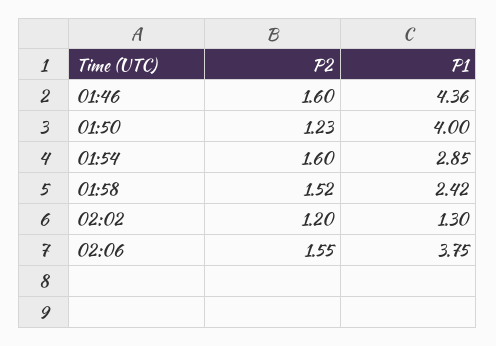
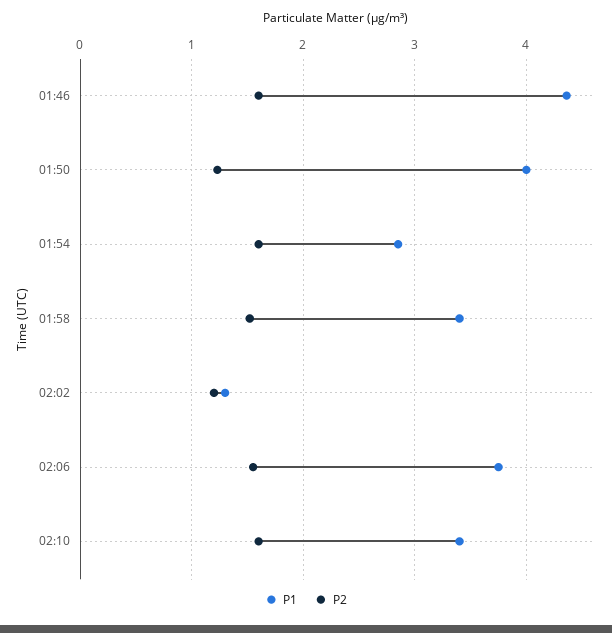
P1, 01:58: 2.42 -> 3.4
P1, 02:10: none -> 3.4
P2, 02:10: none -> 1.6

